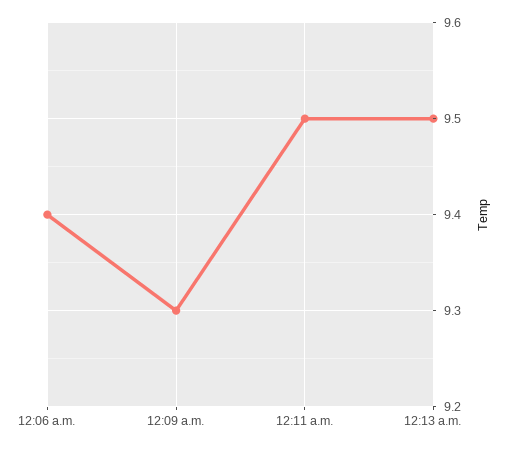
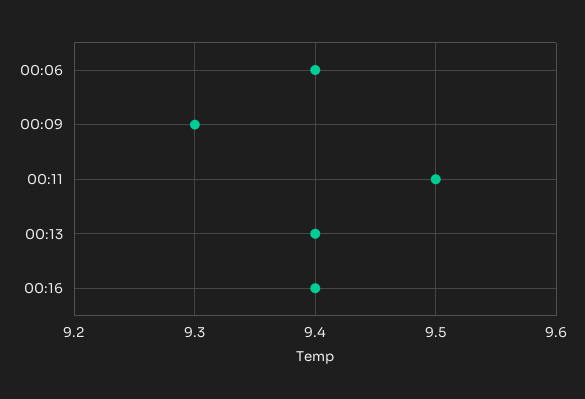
12:13 a.m.: 9.5 -> 9.4
00:16: none -> 9.4

